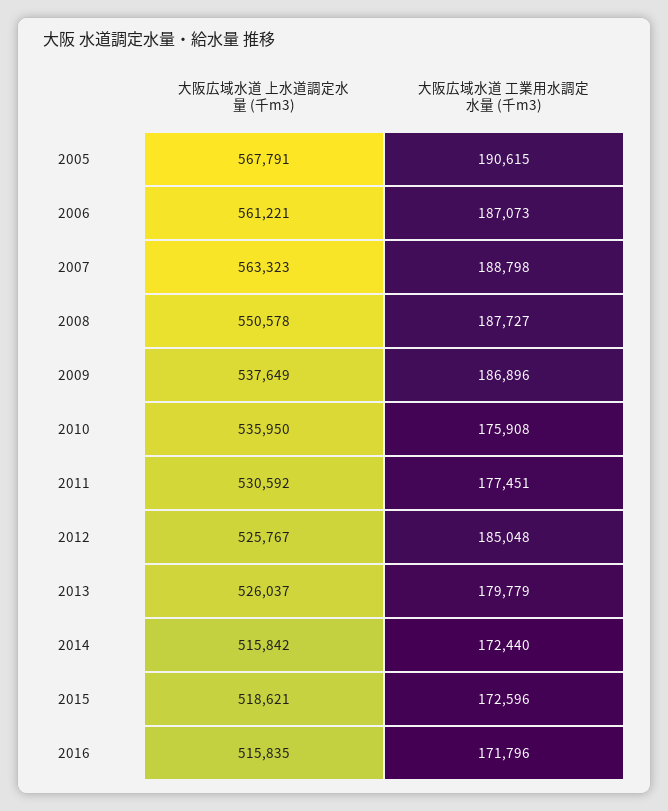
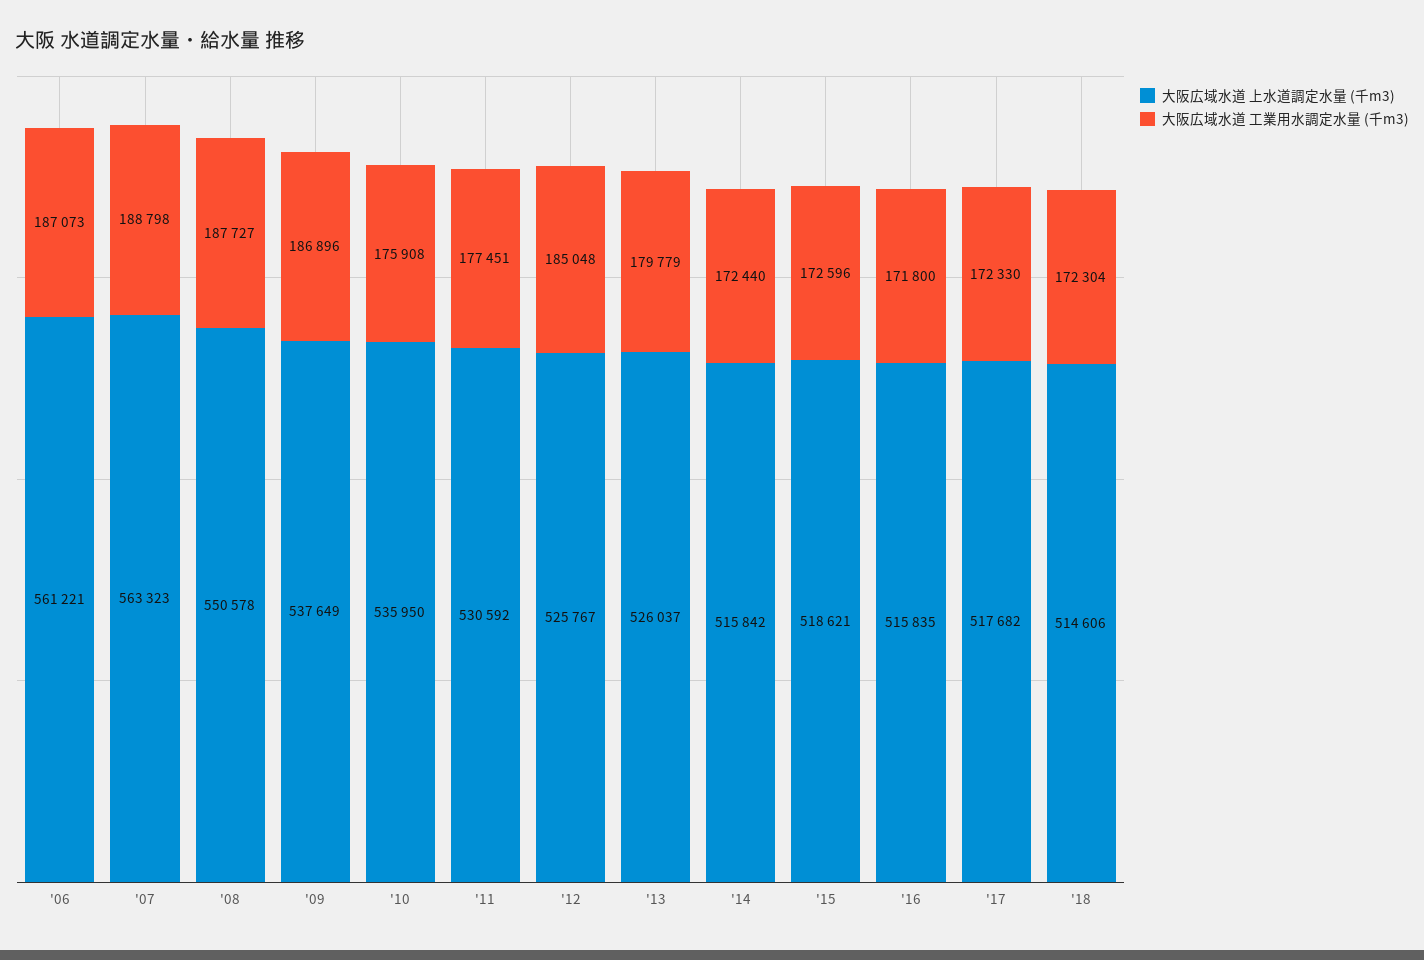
大阪広域水道 上水道調定水量 (千m3), 2005: 567791 -> none
大阪広域水道 工業用水調定水量 (千m3), 2005: 190615 -> none
大阪広域水道 工業用水調定水量 (千m3), 2016: 171796 -> 171800
大阪広域水道 上水道調定水量 (千m3), '17: none -> 517682
大阪広域水道 工業用水調定水量 (千m3), '17: none -> 172330
大阪広域水道 上水道調定水量 (千m3), '18: none -> 514606
大阪広域水道 工業用水調定水量 (千m3), '18: none -> 172304

